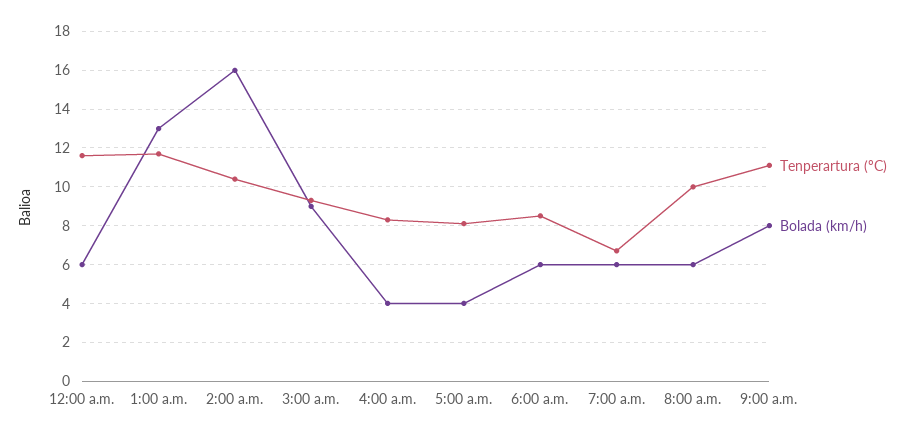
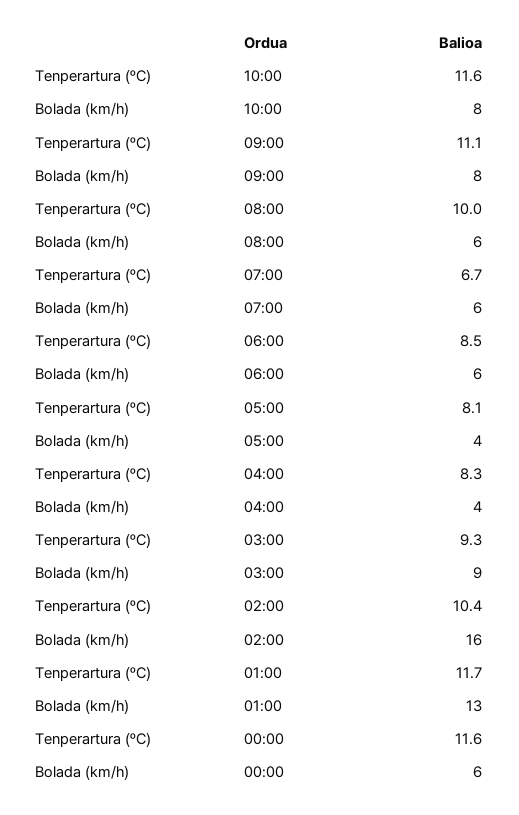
Tenperartura (ºC), 10:00: none -> 11.6
Bolada (km/h), 10:00: none -> 8

